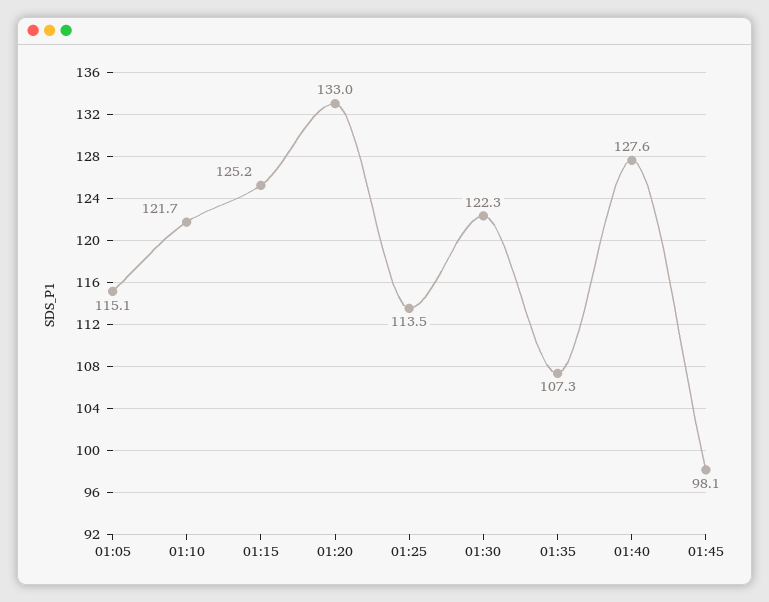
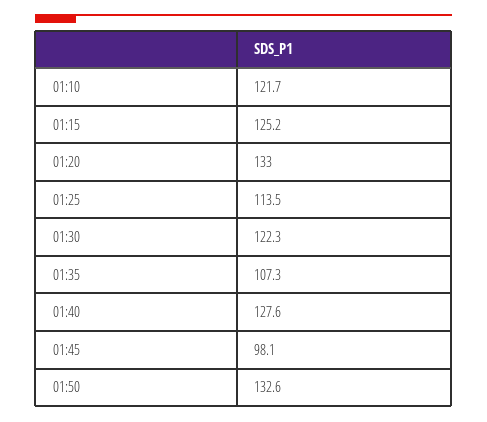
01:05: 115.1 -> none
01:50: none -> 132.6

